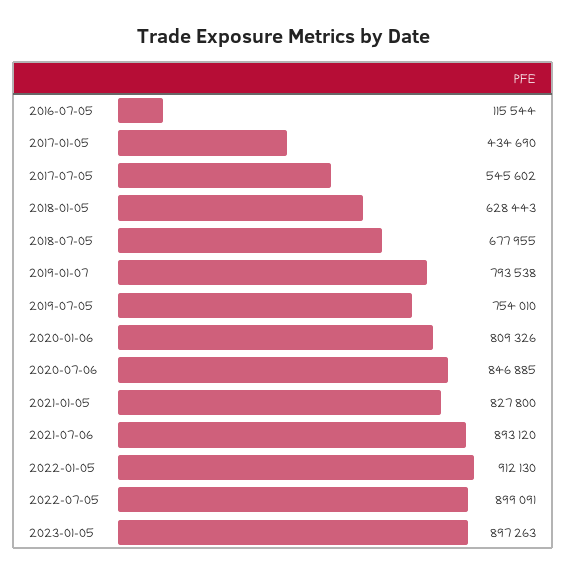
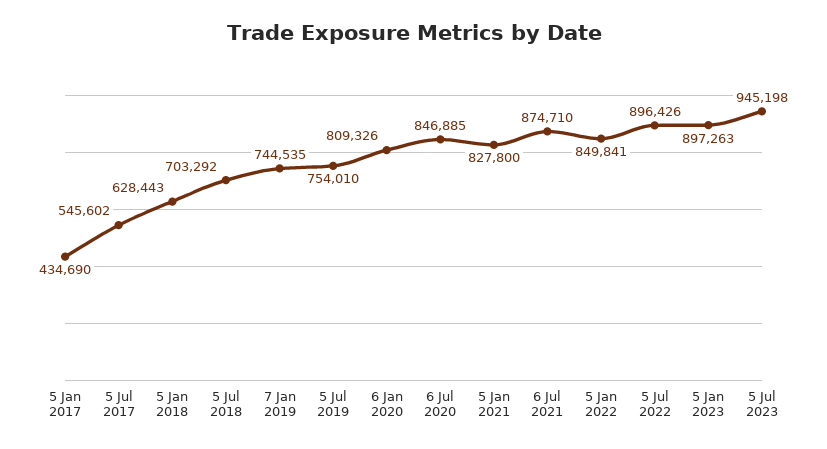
2016-07-05: 115544 -> none
2018-07-05: 677955 -> 703292
2019-01-07: 793538 -> 744535
2021-07-06: 893120 -> 874710
2022-01-05: 912130 -> 849841
2022-07-05: 899091 -> 896426
5 Jul 2023: none -> 945198

